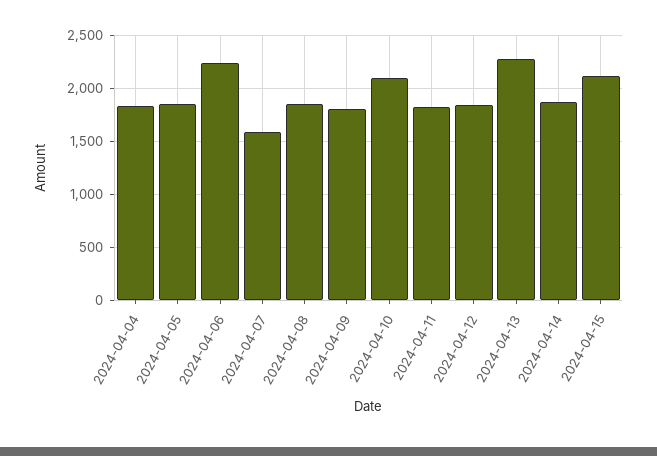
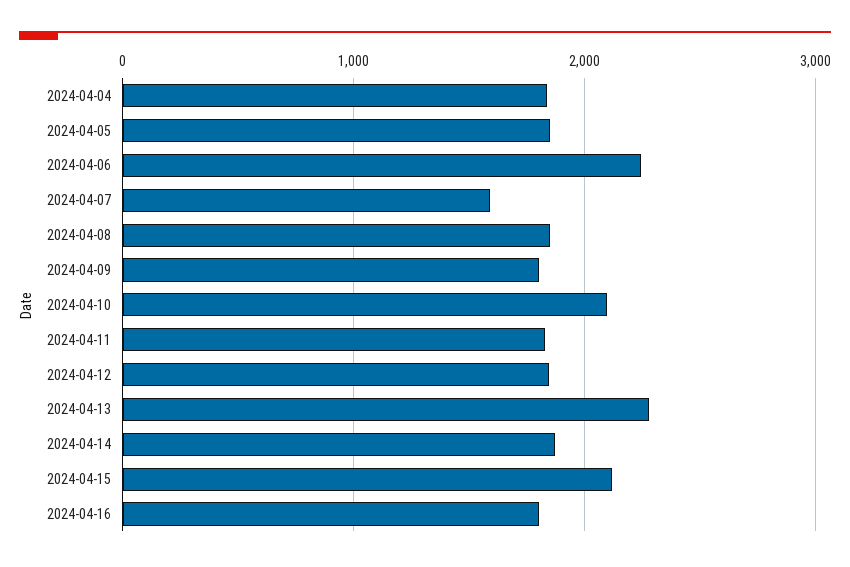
2024-04-16: none -> 1800

